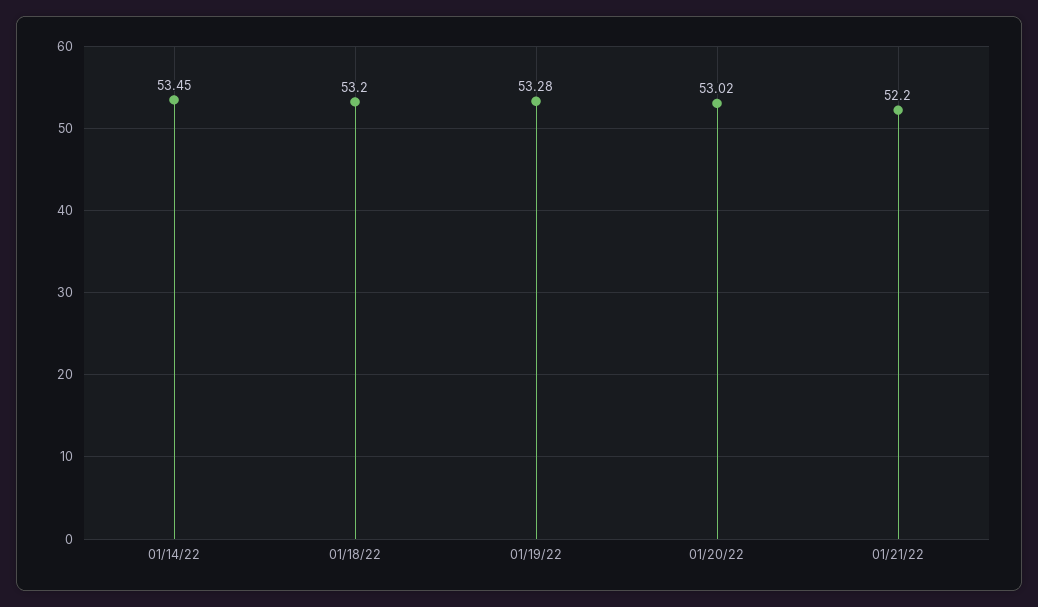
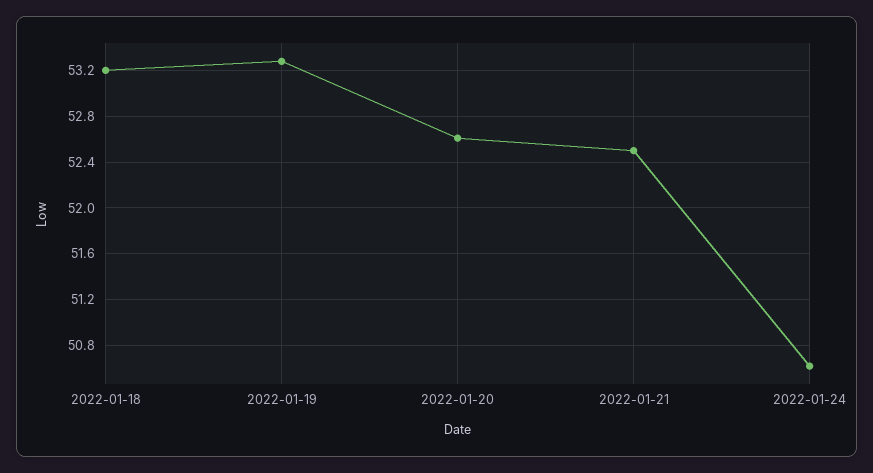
01/14/22: 53.45 -> none
01/20/22: 53.02 -> 52.6
01/21/22: 52.2 -> 52.5
2022-01-24: none -> 50.6

